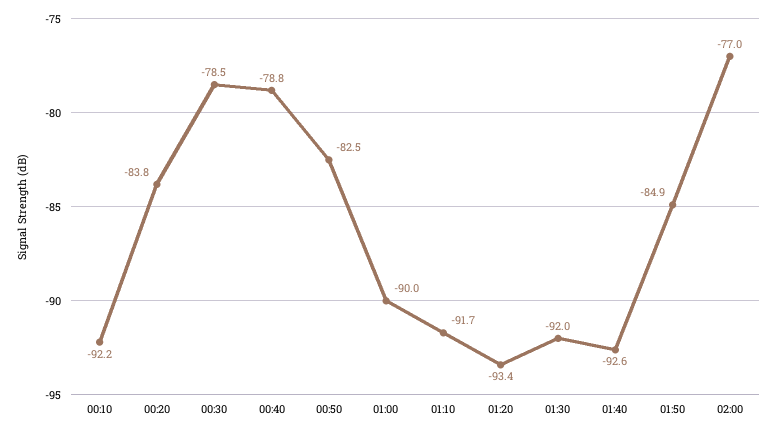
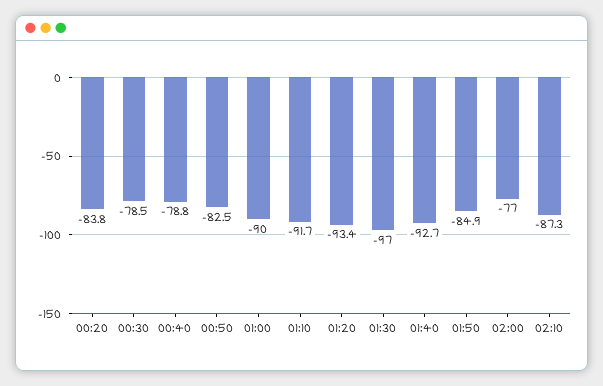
00:10: -92.2 -> none
01:30: -92 -> -97
01:40: -92.6 -> -92.7
02:10: none -> -87.3

